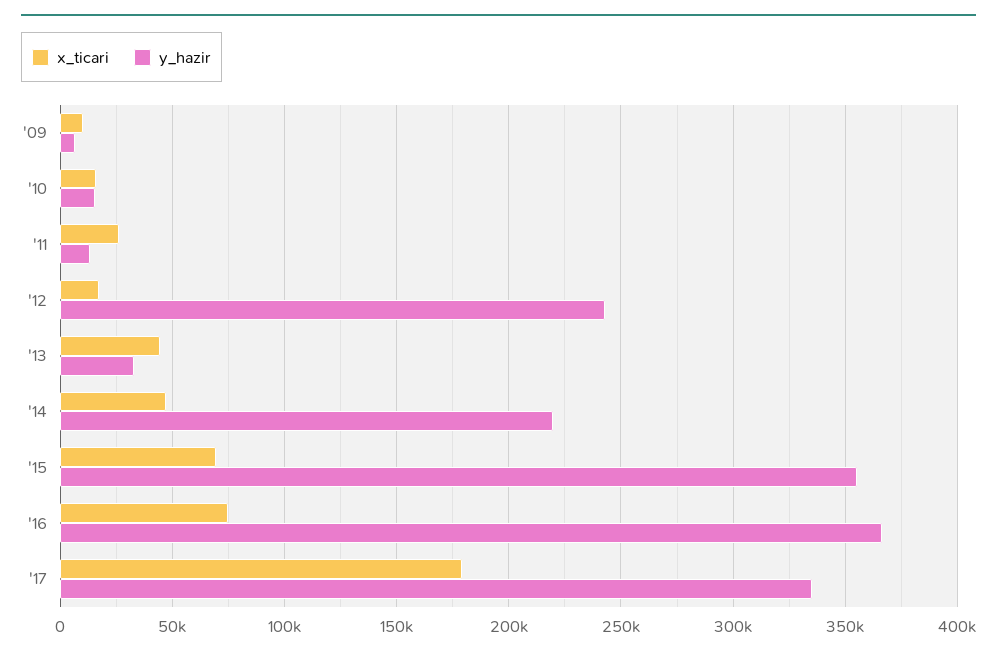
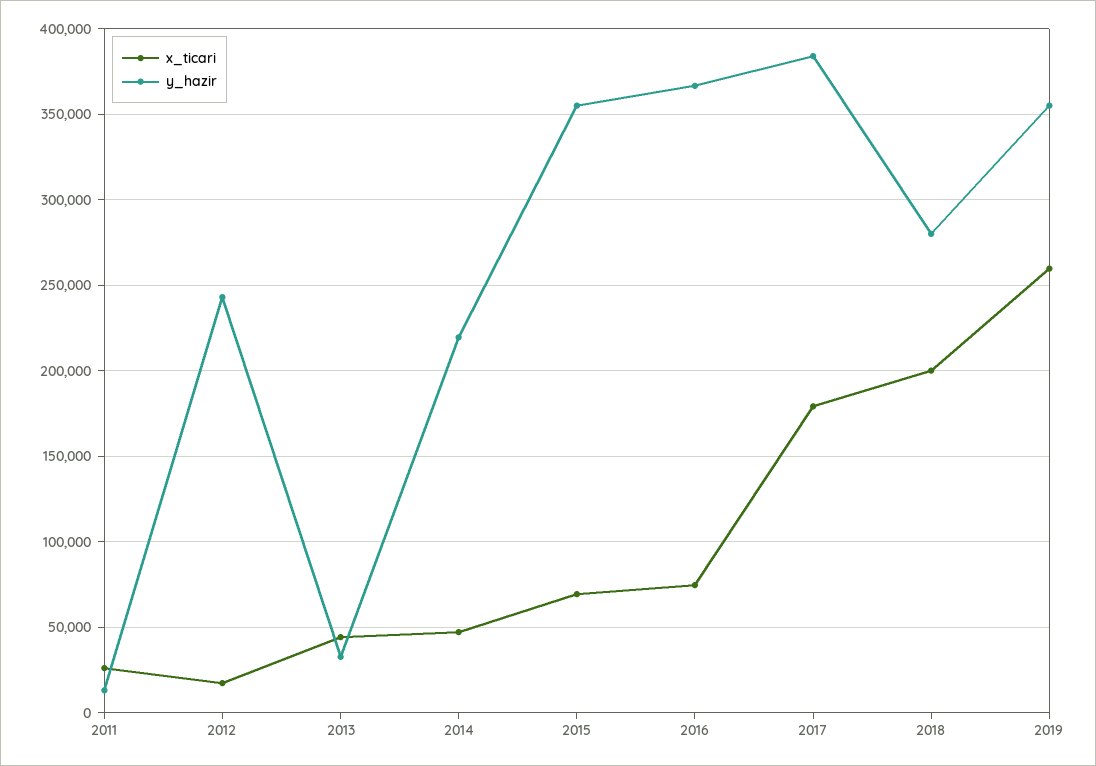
x_ticari, '09: 10000 -> none
y_hazir, '09: 5000 -> none
x_ticari, '10: 15000 -> none
y_hazir, '10: 15000 -> none
y_hazir, '17: 335000 -> 385000
x_ticari, 2018: none -> 200000
y_hazir, 2018: none -> 280000
x_ticari, 2019: none -> 260000
y_hazir, 2019: none -> 355000

